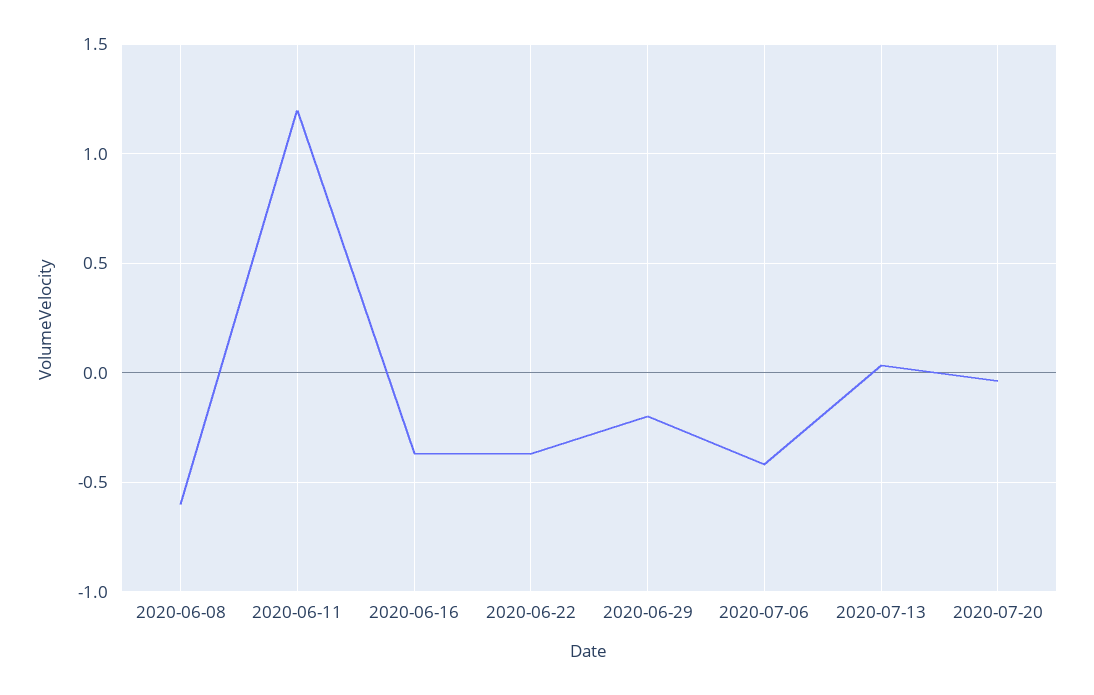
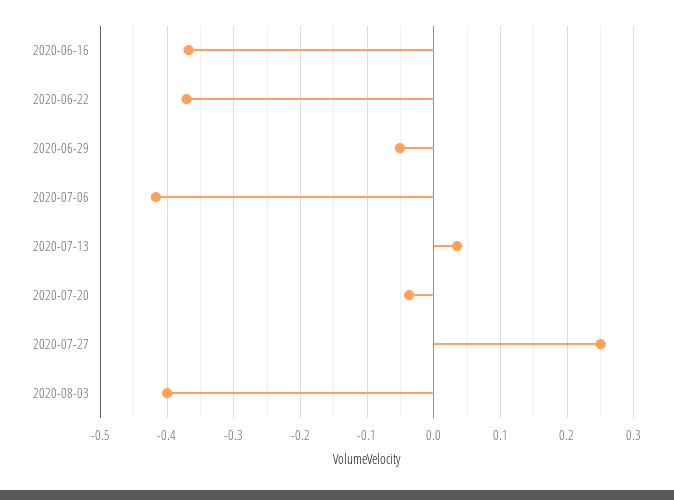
2020-06-08: -0.6 -> none
2020-06-11: 1.2 -> none
2020-06-29: -0.2 -> -0.05
2020-07-27: none -> 0.25
2020-08-03: none -> -0.4

